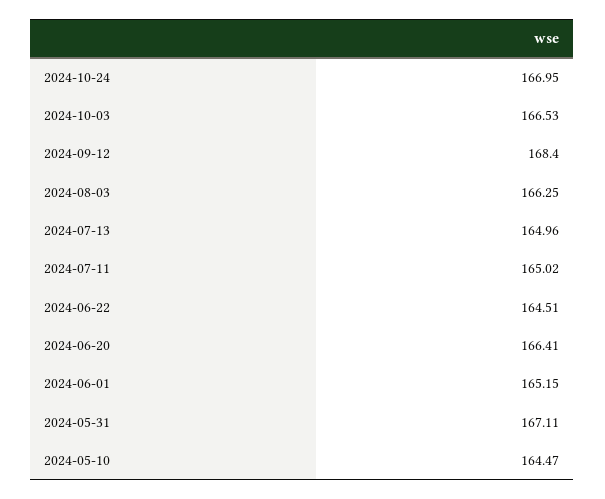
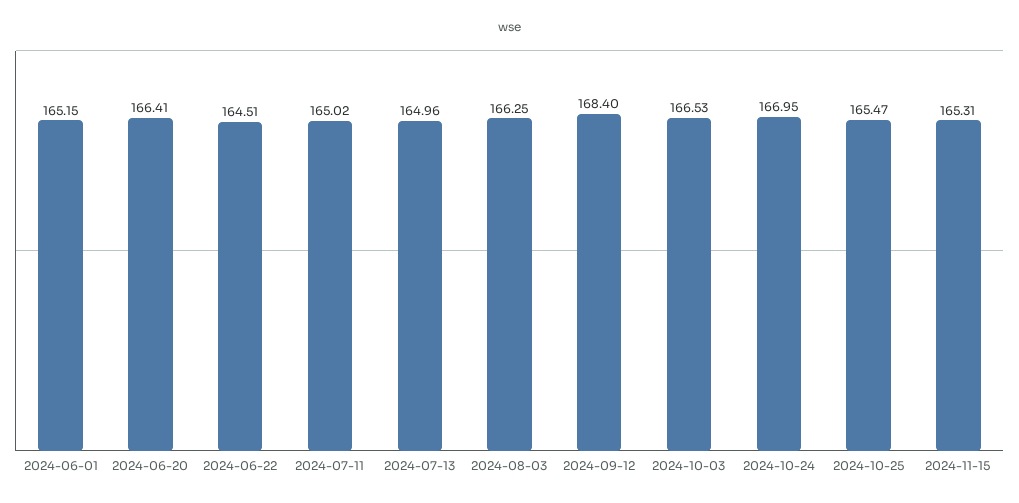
2024-05-31: 167.11 -> none
2024-05-10: 164.47 -> none
2024-10-25: none -> 165.47
2024-11-15: none -> 165.31

